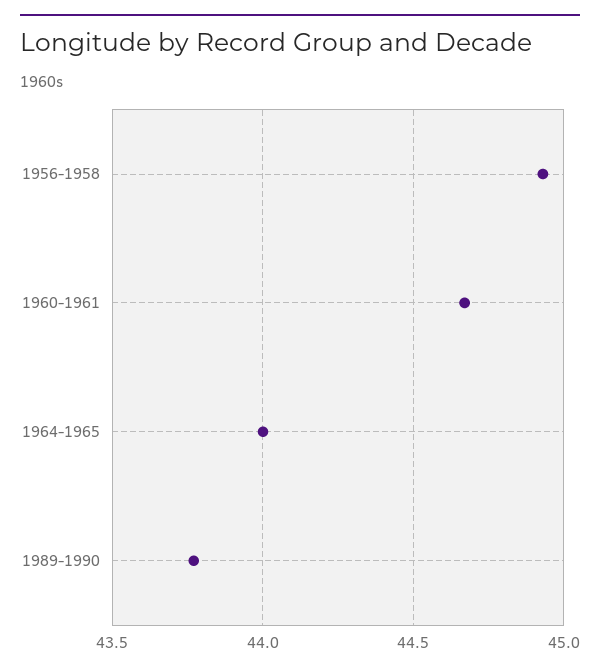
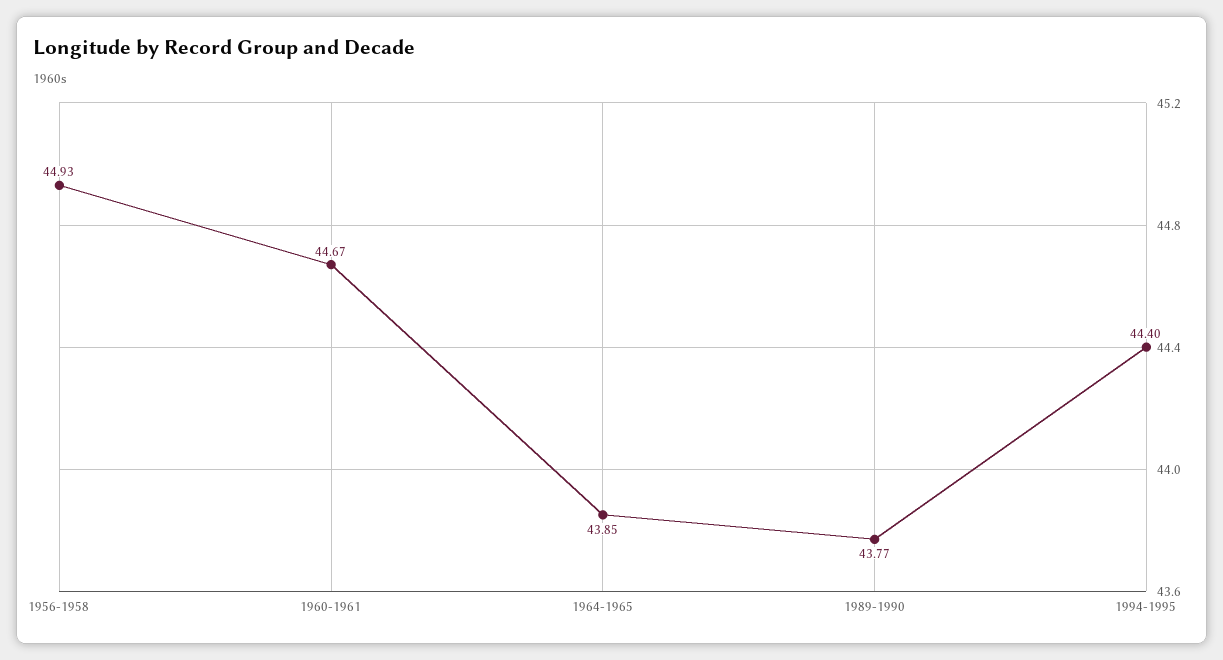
1964-1965: 44 -> 43.85
1994-1995: none -> 44.4

